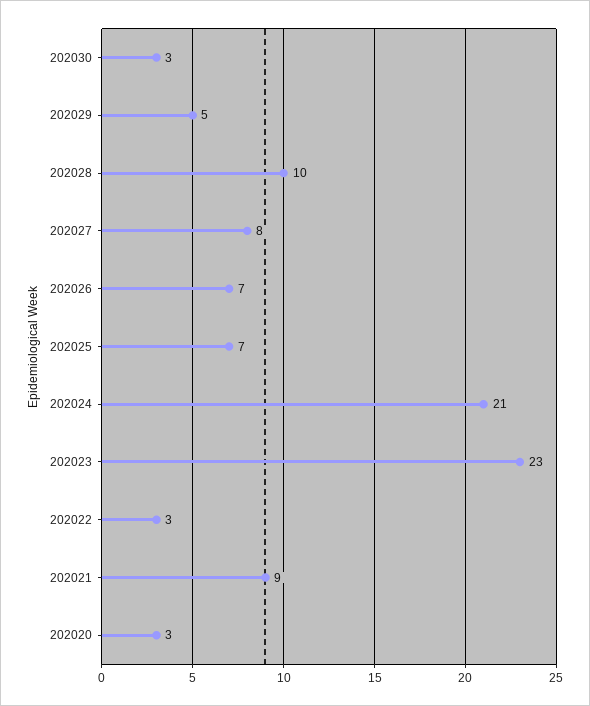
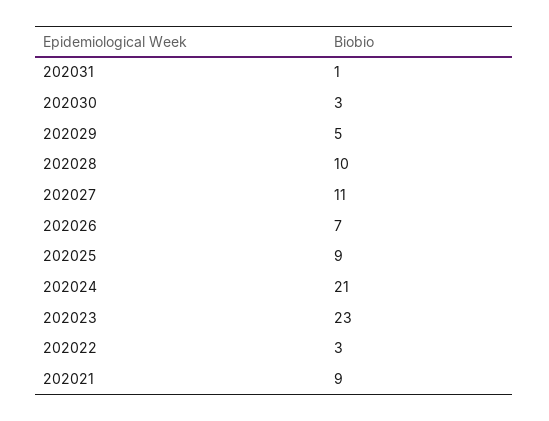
202027: 8 -> 11
202025: 7 -> 9
202020: 3 -> none
202031: none -> 1

